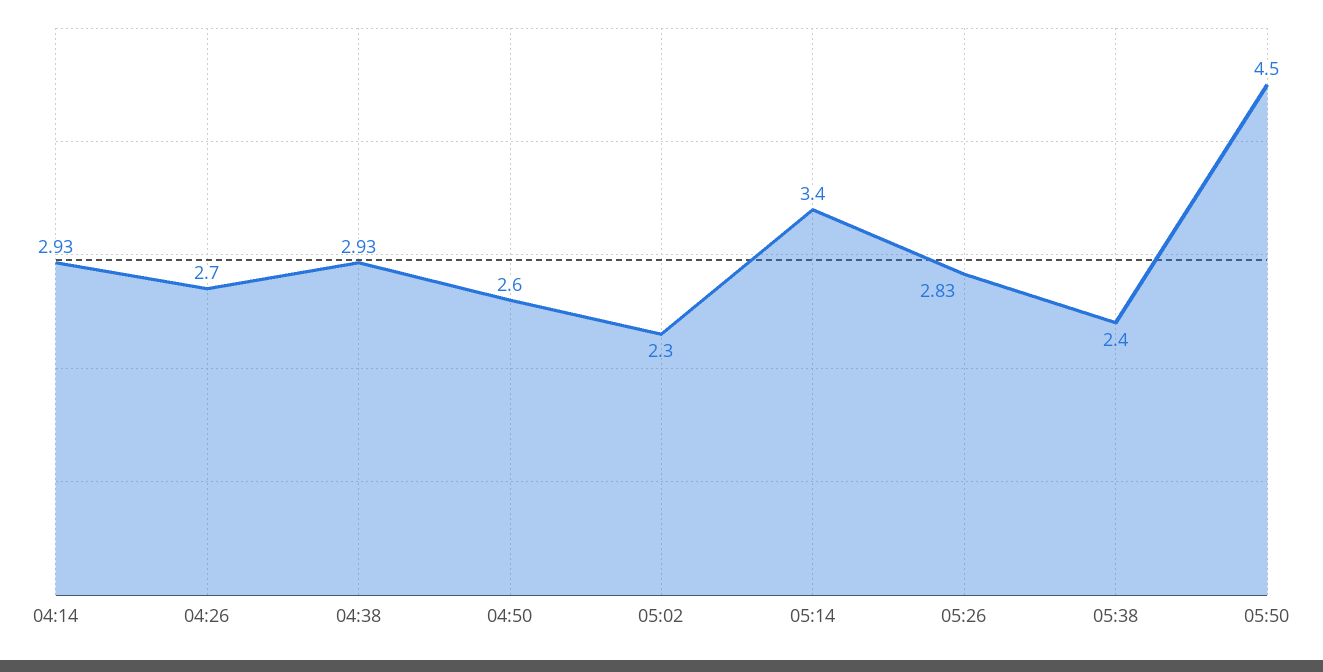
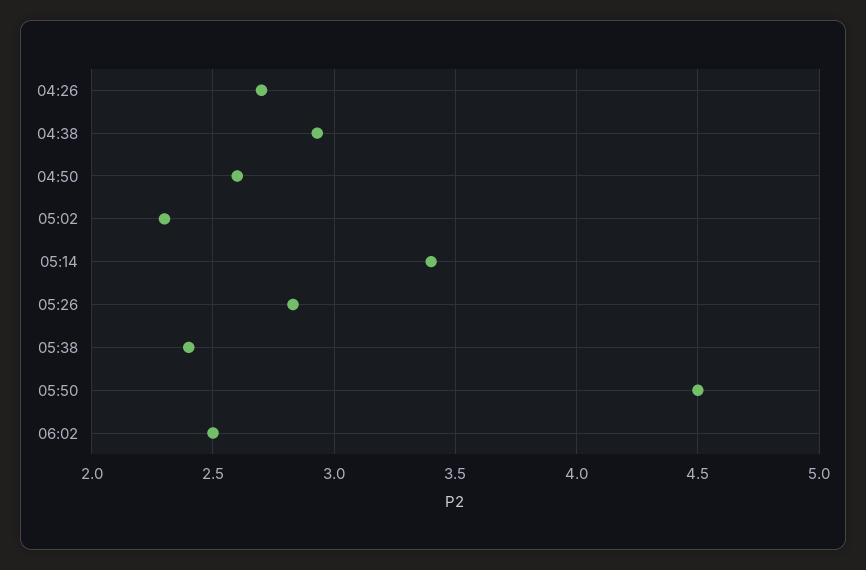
04:14: 2.93 -> none
06:02: none -> 2.5

